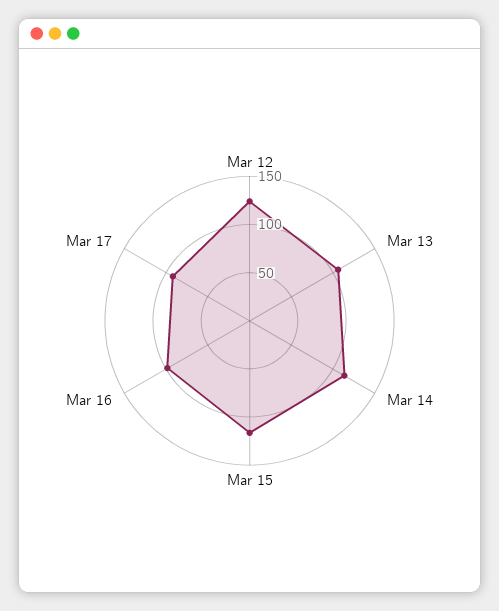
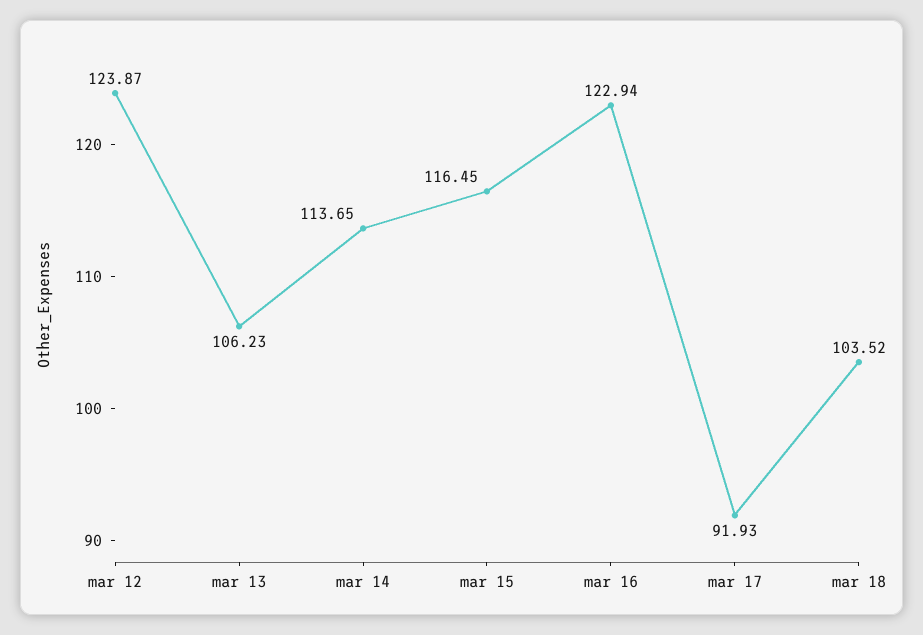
Mar 16: 100 -> 122.94
mar 18: none -> 103.52

